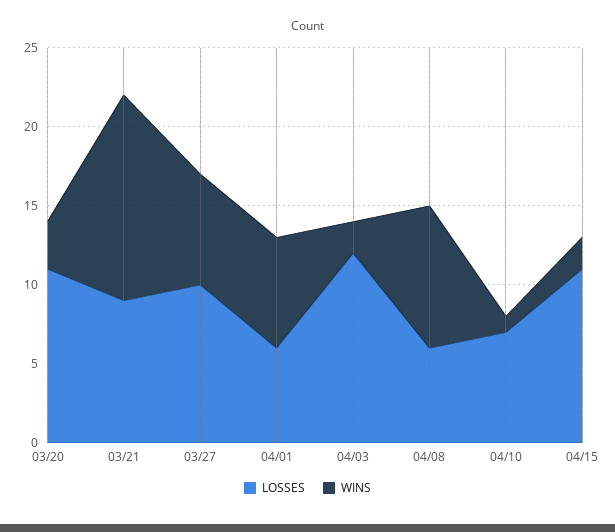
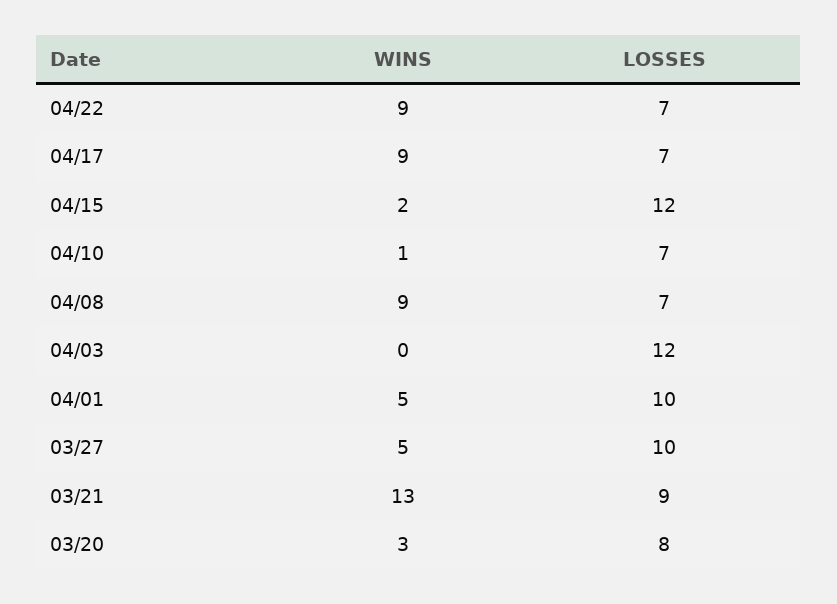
LOSSES, 03/20: 11 -> 8
WINS, 03/27: 7 -> 5
LOSSES, 04/01: 6 -> 10
WINS, 04/01: 7 -> 5
WINS, 04/03: 2 -> 0
LOSSES, 04/08: 6 -> 7
LOSSES, 04/15: 11 -> 12
WINS, 04/22: none -> 9
LOSSES, 04/22: none -> 7
WINS, 04/17: none -> 9
LOSSES, 04/17: none -> 7

